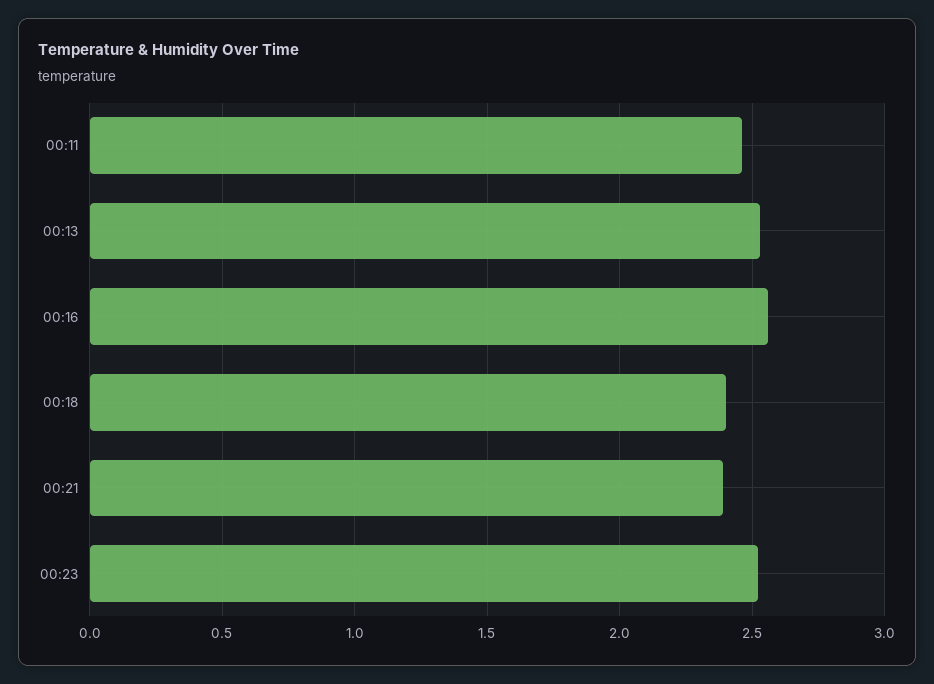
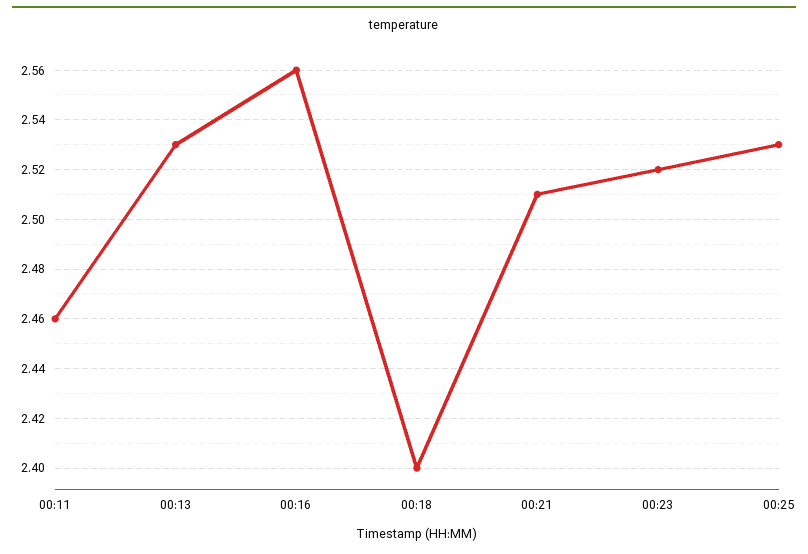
00:21: 2.4 -> 2.51
00:25: none -> 2.53

